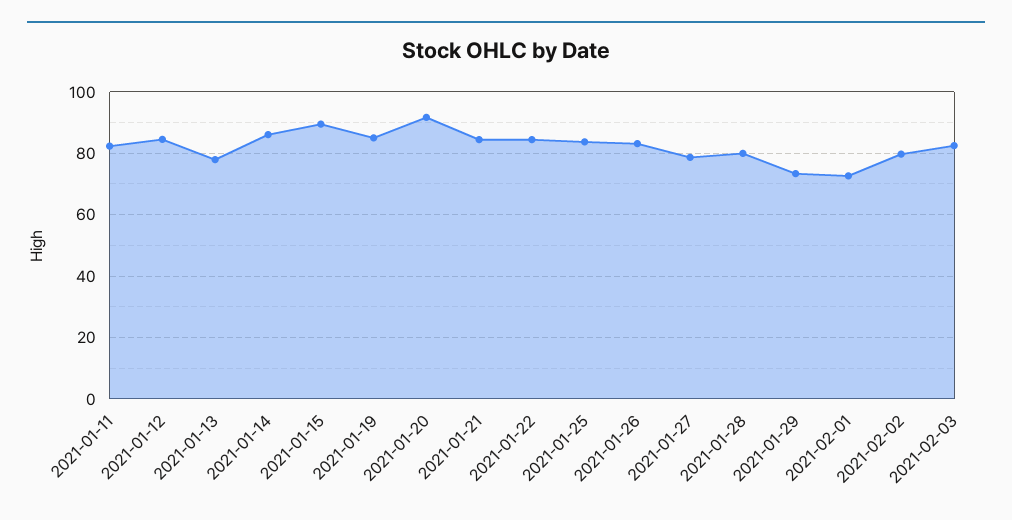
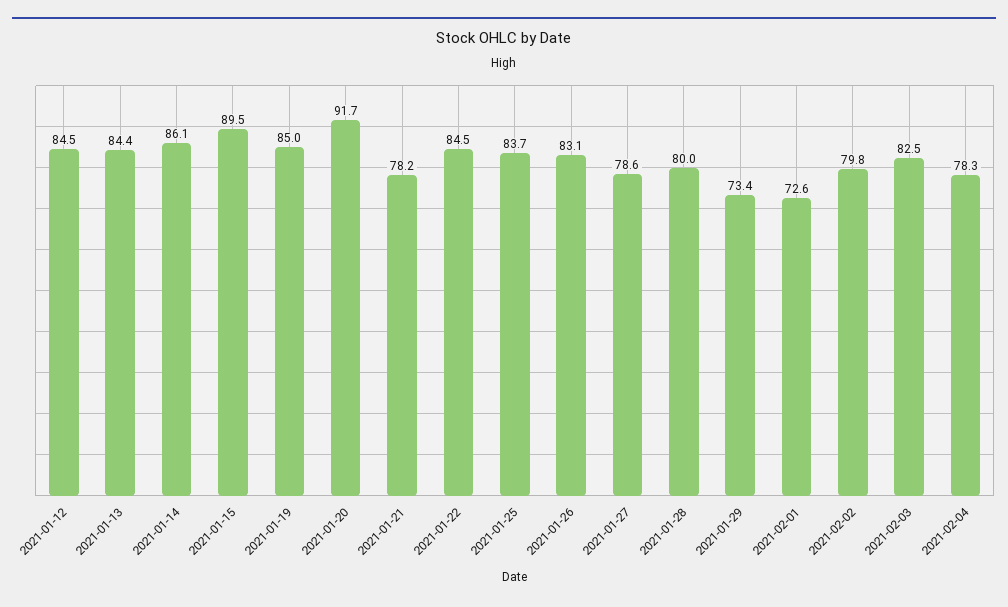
2021-01-11: 82 -> none
2021-01-13: 78 -> 84.4
2021-01-21: 84 -> 78.2
2021-02-04: none -> 78.3

